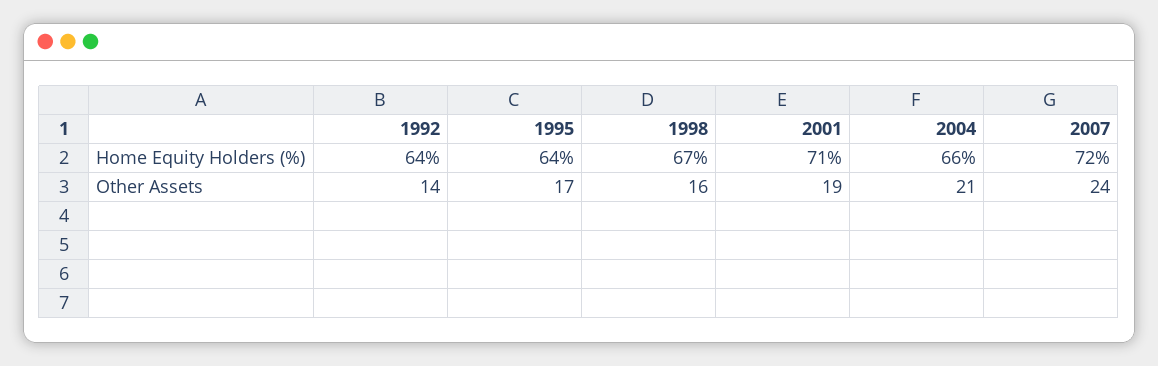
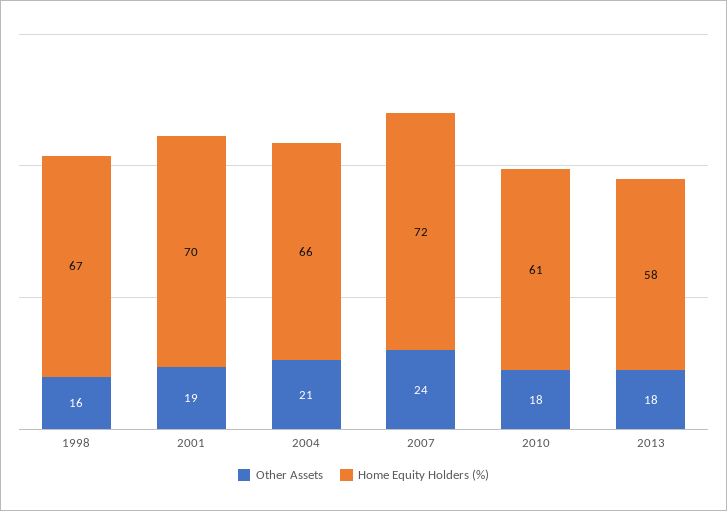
Home Equity Holders (%), 1992: 64 -> none
Home Equity Holders (%), 1995: 64 -> none
Home Equity Holders (%), 2001: 71 -> 70
Other Assets, 1992: 14 -> none
Other Assets, 1995: 17 -> none
Other Assets, 2010: none -> 18
Home Equity Holders (%), 2010: none -> 61
Other Assets, 2013: none -> 18
Home Equity Holders (%), 2013: none -> 58

